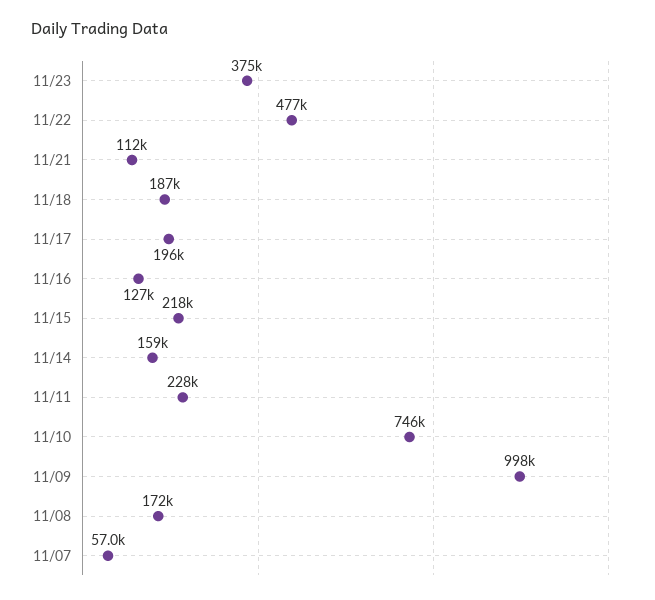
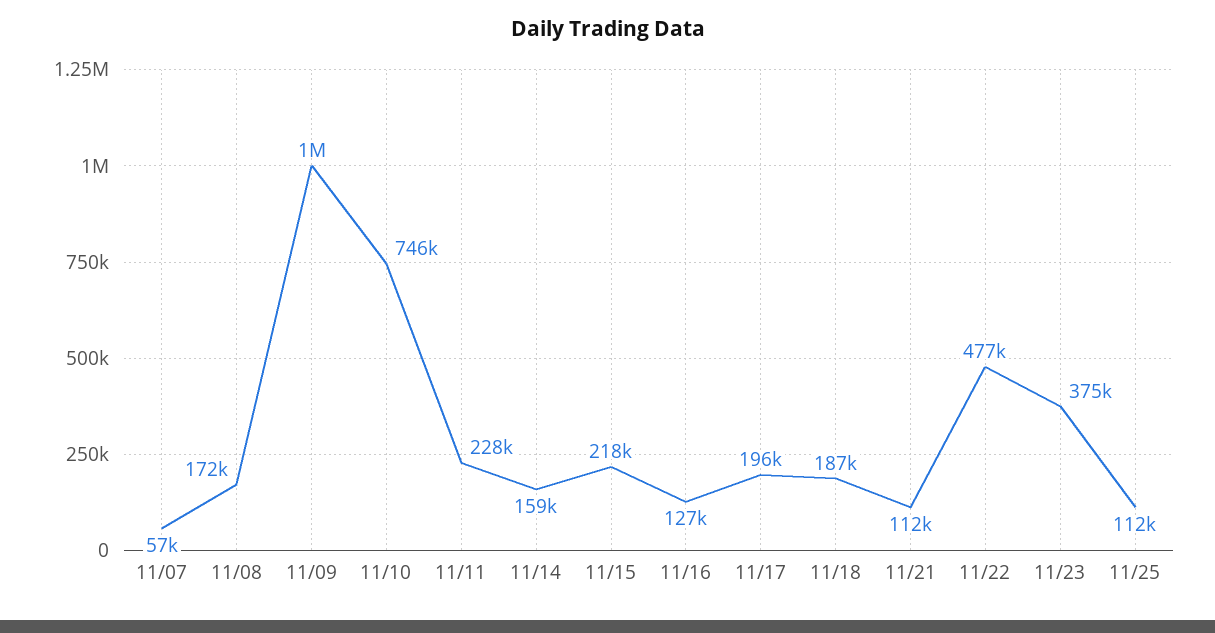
11/25: none -> 112000

